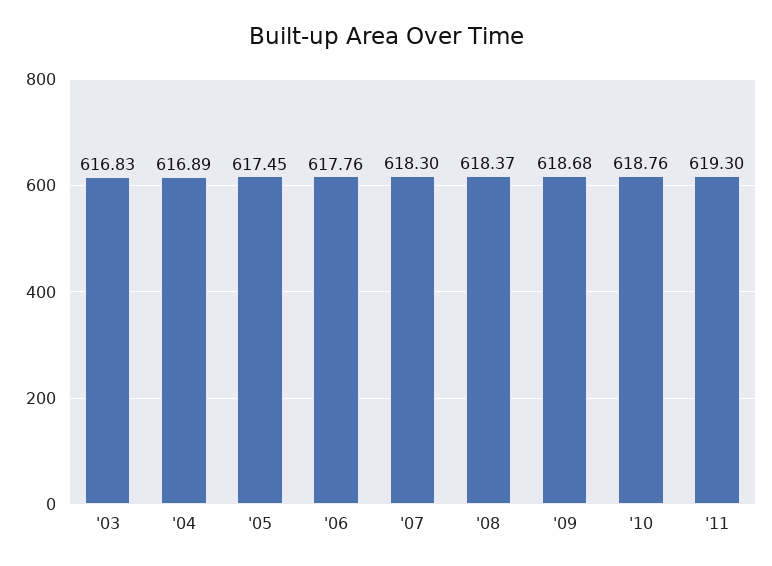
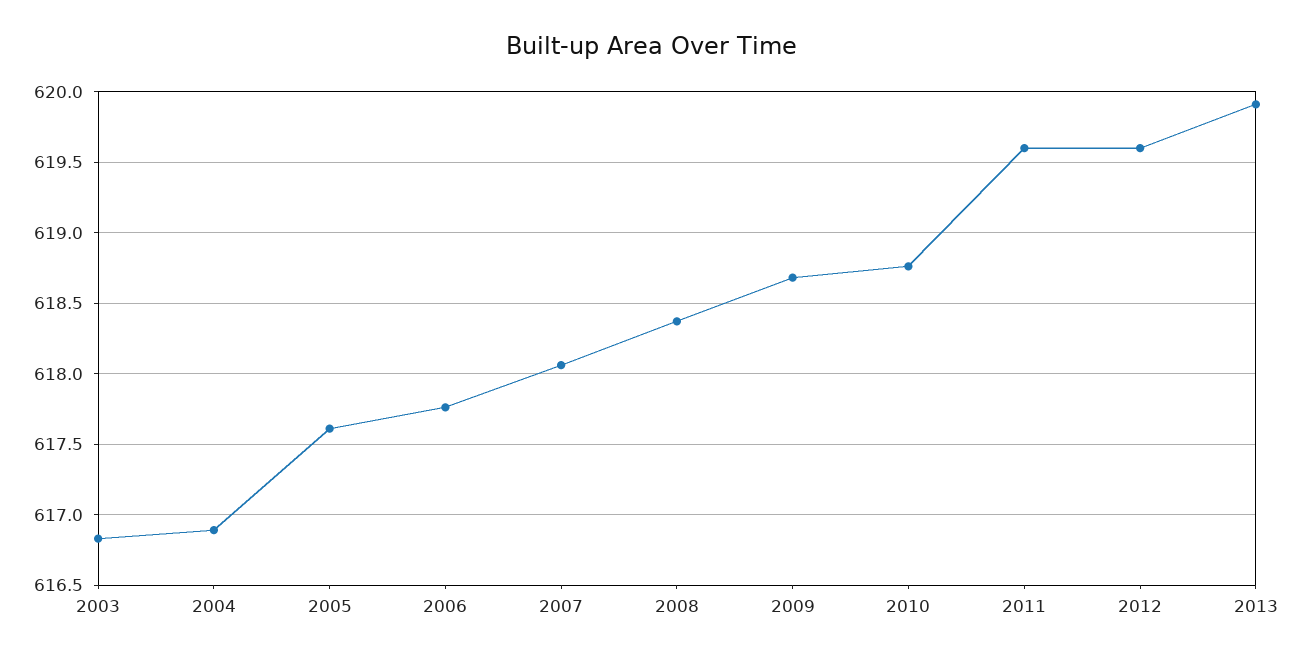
'05: 617.45 -> 617.6
'07: 618.3 -> 618.05
'11: 619.3 -> 619.6
2012: none -> 619.6
2013: none -> 619.9

